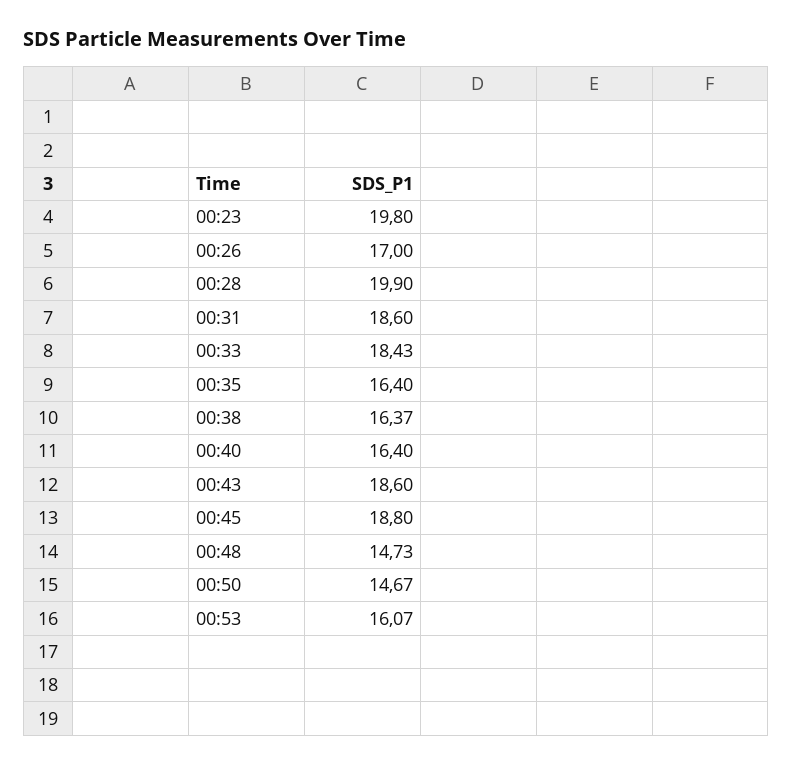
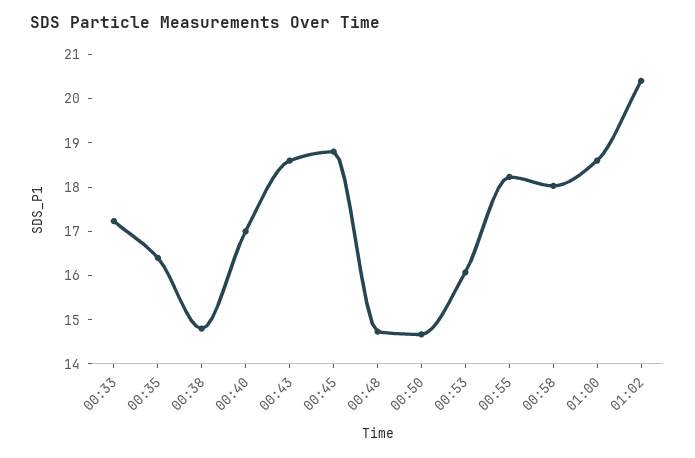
00:23: 19.8 -> none
00:26: 17 -> none
00:28: 19.9 -> none
00:31: 18.6 -> none
00:33: 18.43 -> 17.2
00:38: 16.37 -> 14.8
00:40: 16.4 -> 17
00:55: none -> 18.2
00:58: none -> 18
01:00: none -> 18.6
01:02: none -> 20.4

